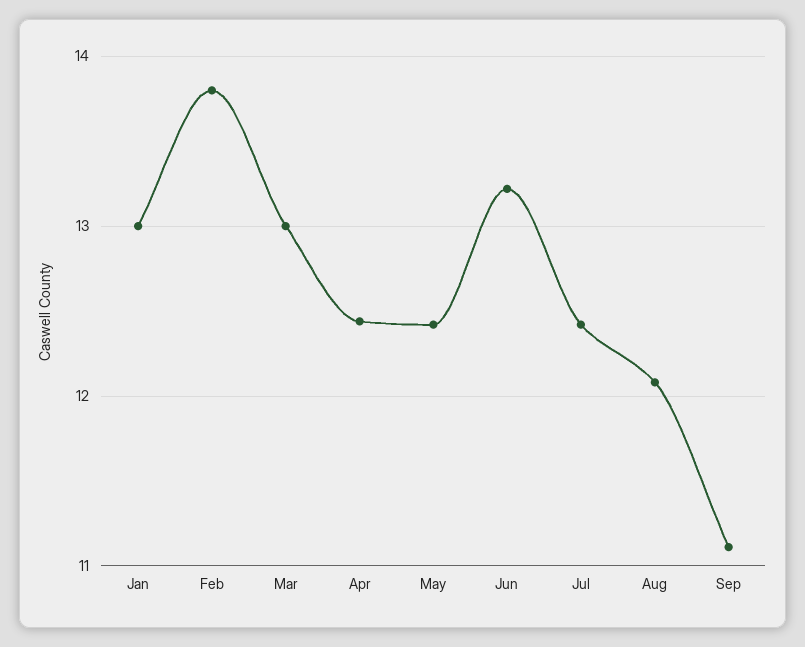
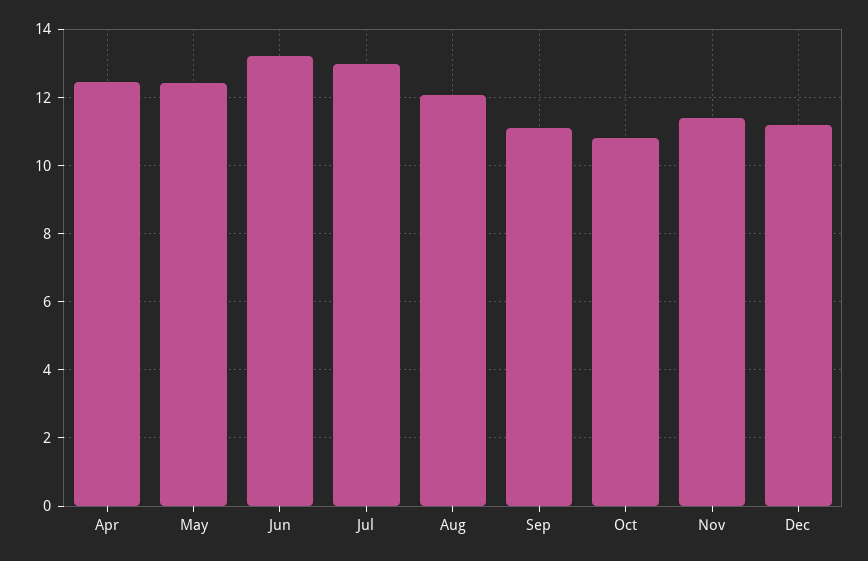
Jan: 13 -> none
Feb: 13.8 -> none
Mar: 13 -> none
Jul: 12.4 -> 13
Oct: none -> 10.8
Nov: none -> 11.4
Dec: none -> 11.2

